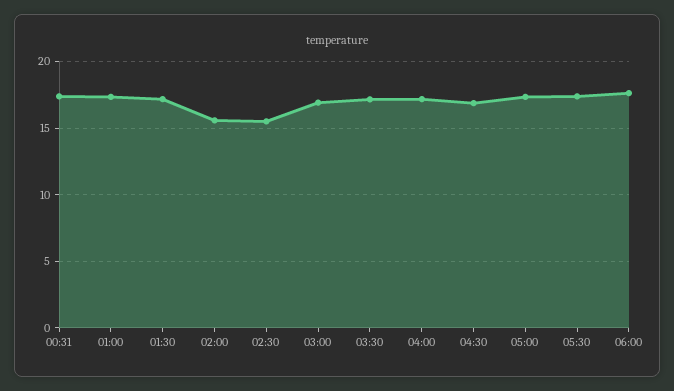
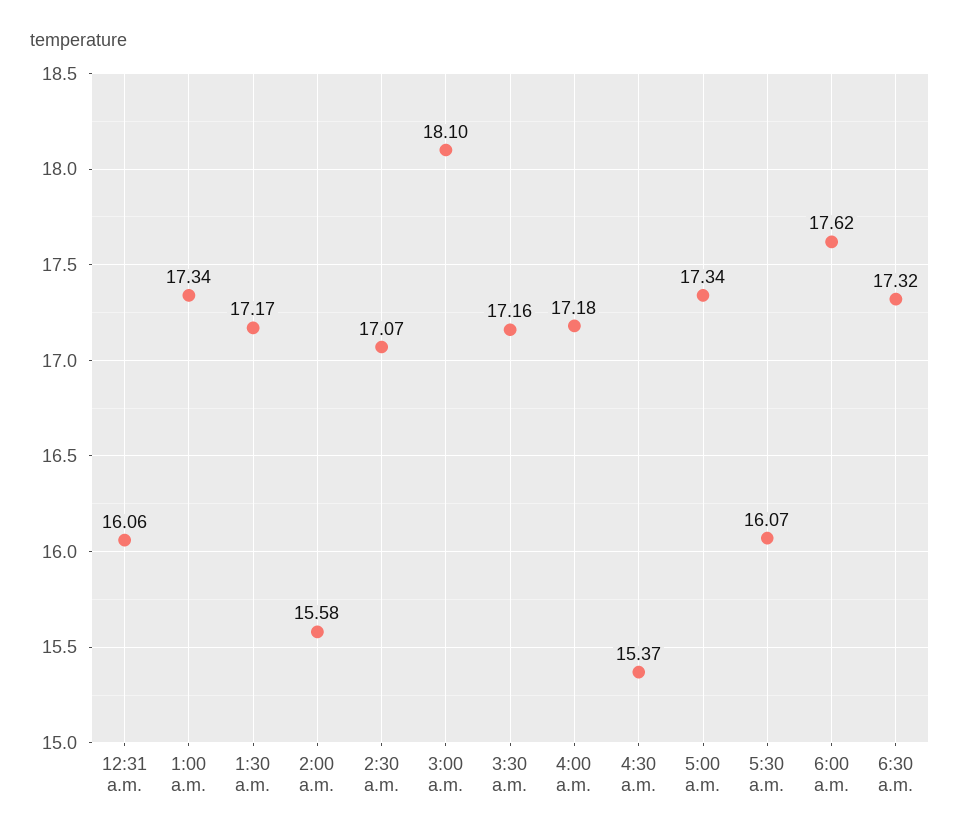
00:31: 17.5 -> 16.06
02:30: 15.5 -> 17.07
03:00: 17 -> 18.1
04:30: 17 -> 15.37
05:30: 17.5 -> 16.07
6:30 a.m.: none -> 17.32

